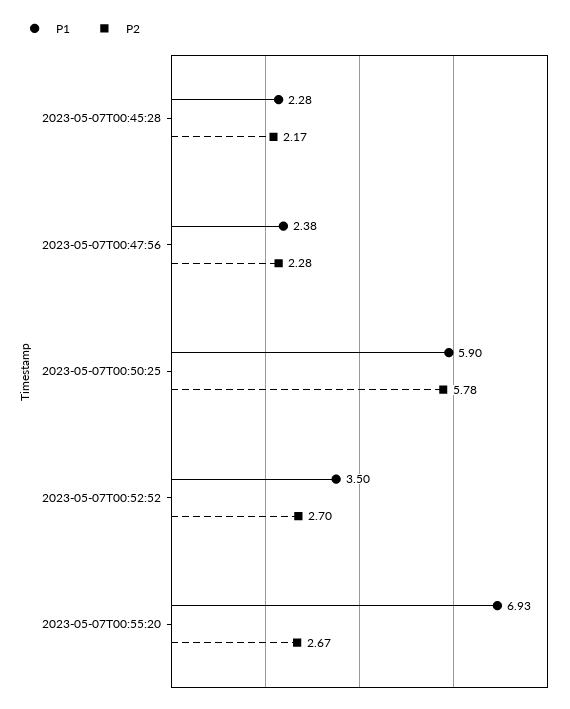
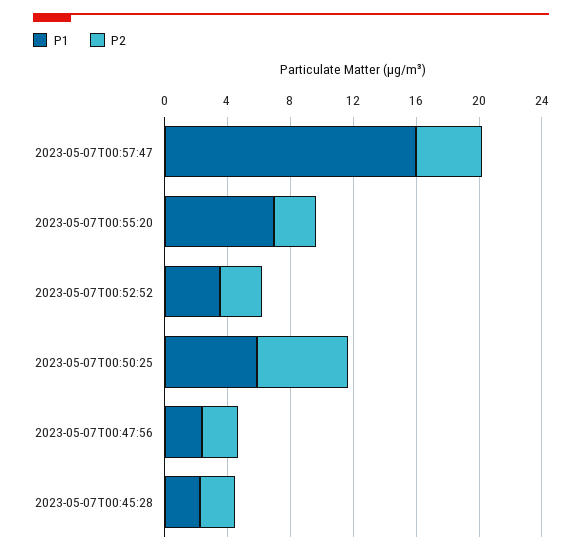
P1, 2023-05-07T00:57:47: none -> 16
P2, 2023-05-07T00:57:47: none -> 4

